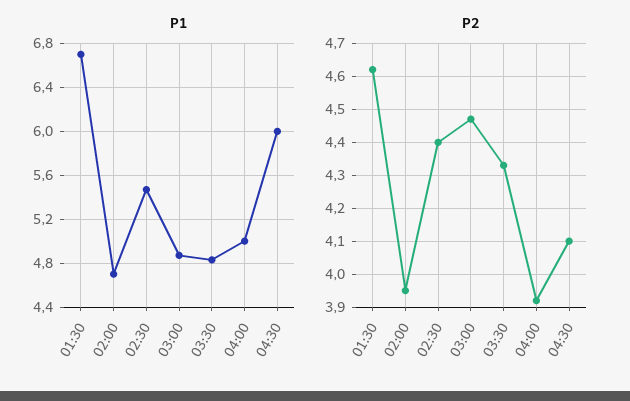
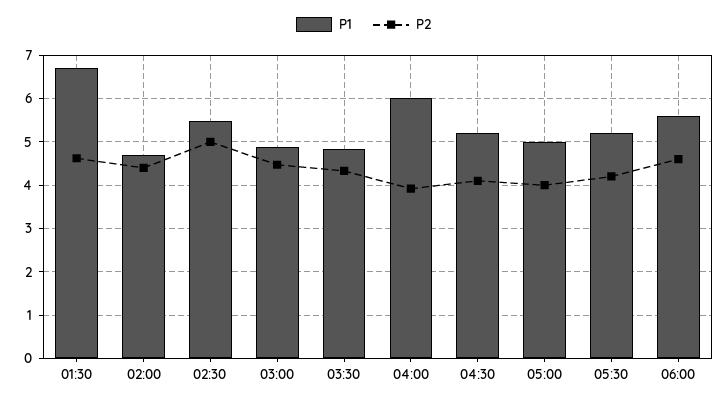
P1, 04:00: 5 -> 6
P1, 04:30: 6 -> 5.2
P2, 02:00: 3.95 -> 4.4
P2, 02:30: 4.4 -> 5
P1, 05:00: none -> 5
P2, 05:00: none -> 4
P1, 05:30: none -> 5.2
P2, 05:30: none -> 4.2
P1, 06:00: none -> 5.6
P2, 06:00: none -> 4.6

